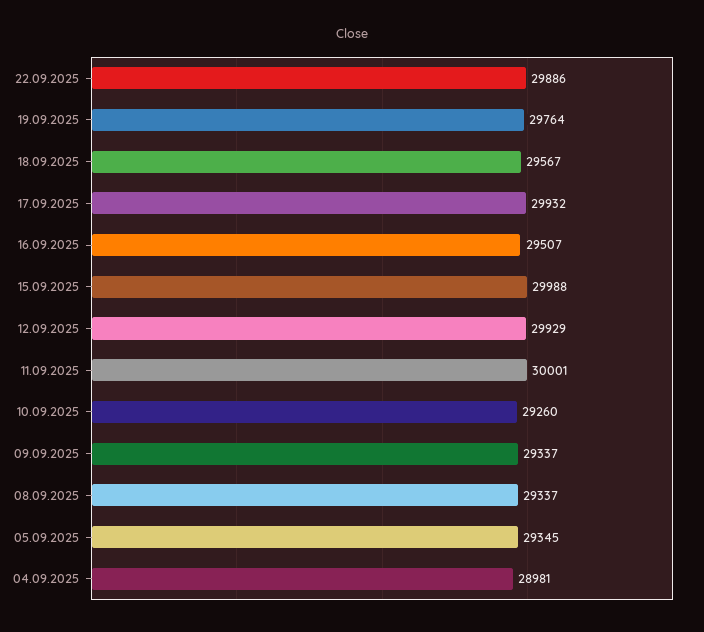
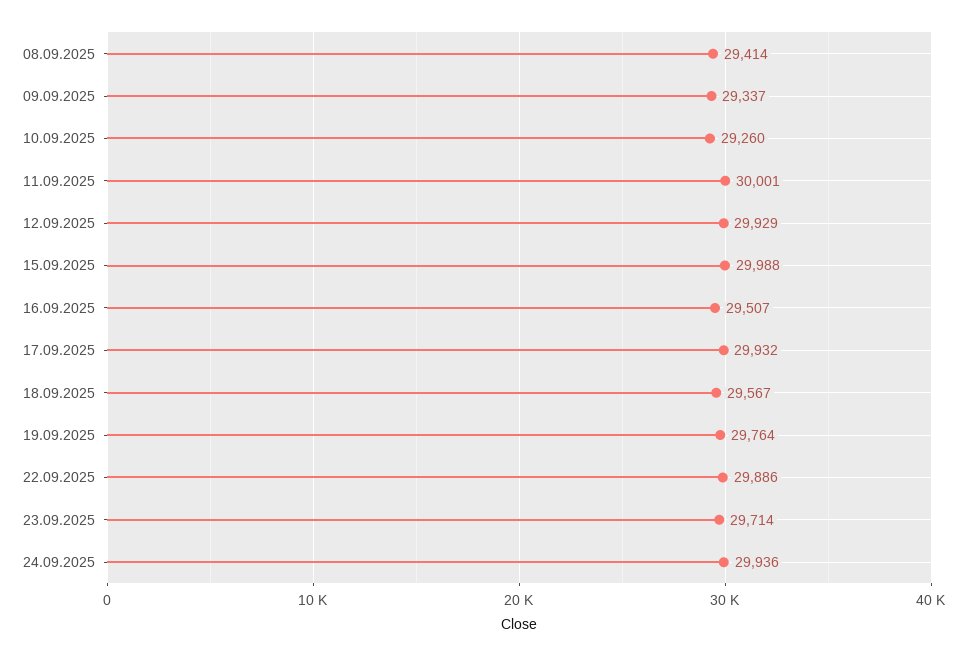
08.09.2025: 29337 -> 29414
05.09.2025: 29345 -> none
04.09.2025: 28981 -> none
23.09.2025: none -> 29714
24.09.2025: none -> 29936

